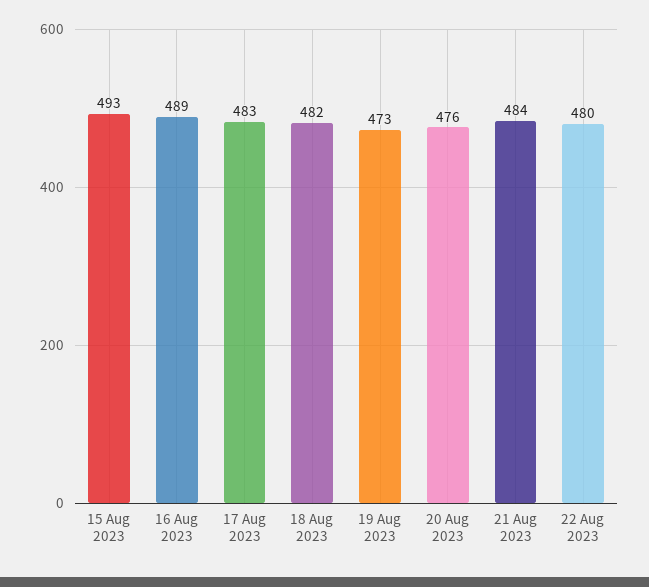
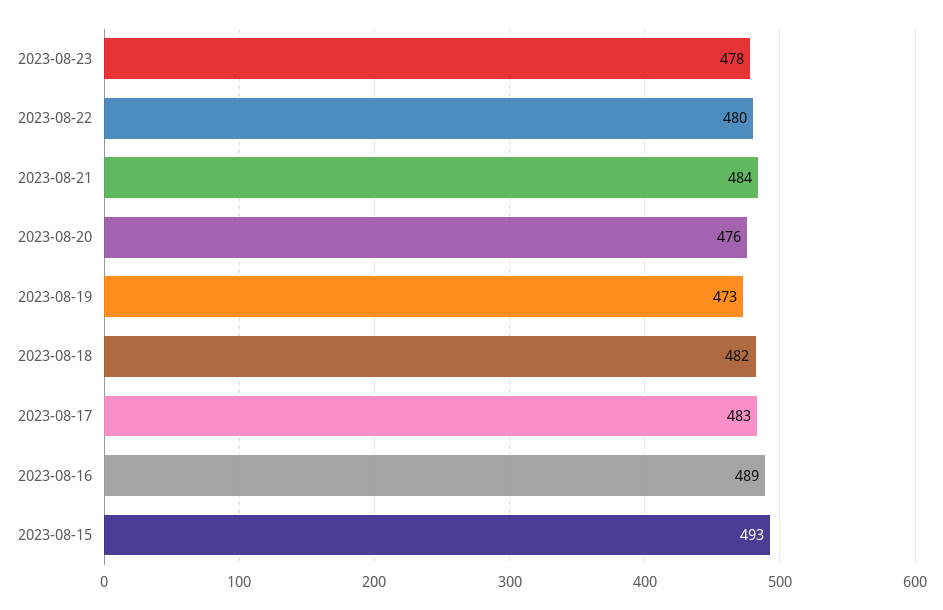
2023-08-23: none -> 478

